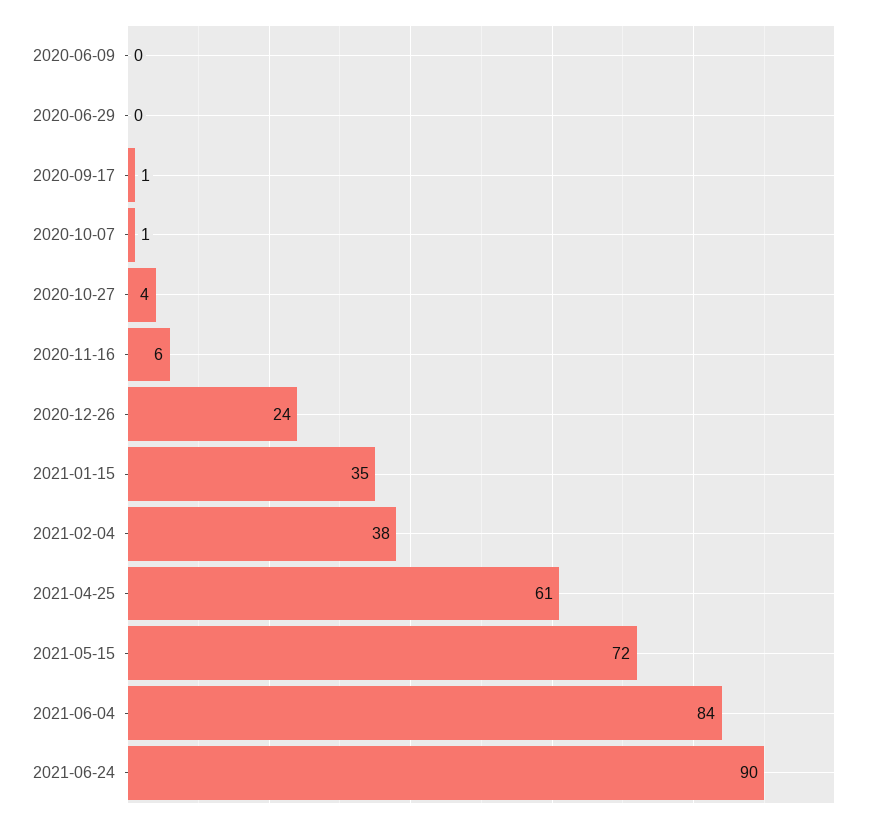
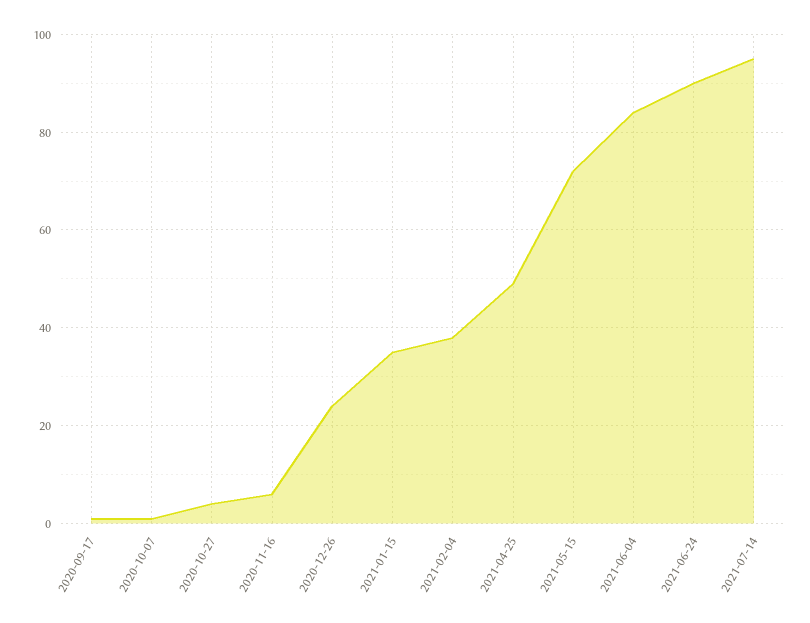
2020-06-09: 0 -> none
2020-06-29: 0 -> none
2021-04-25: 61 -> 50
2021-07-14: none -> 95

